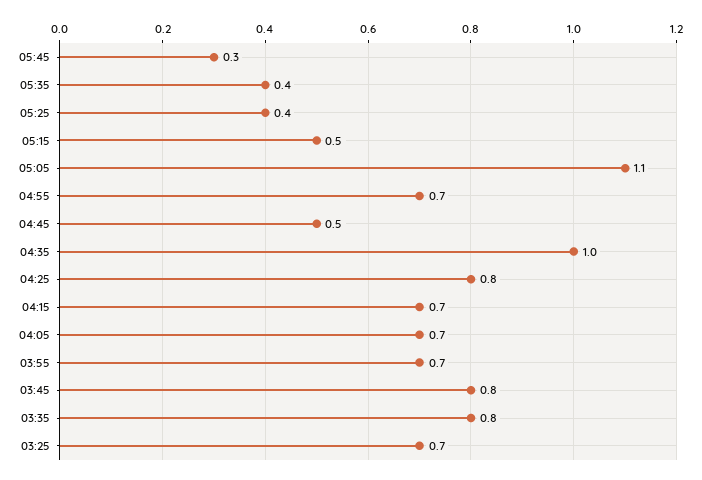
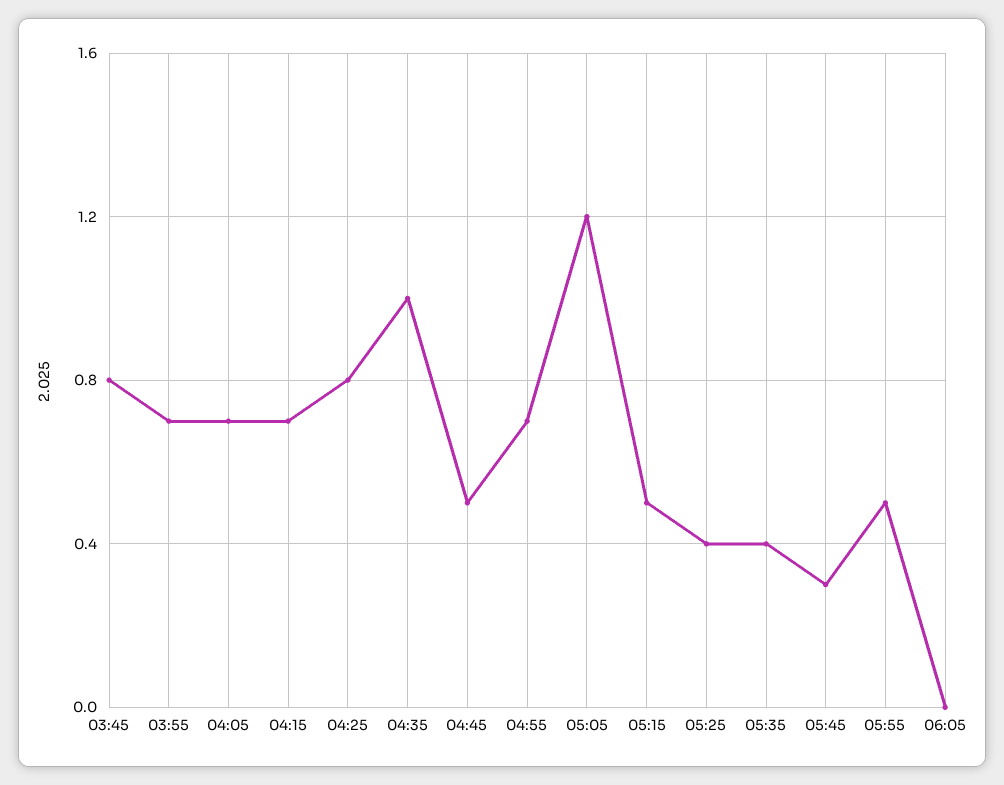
05:05: 1.1 -> 1.2
03:35: 0.8 -> none
03:25: 0.7 -> none
05:55: none -> 0.5
06:05: none -> 0

